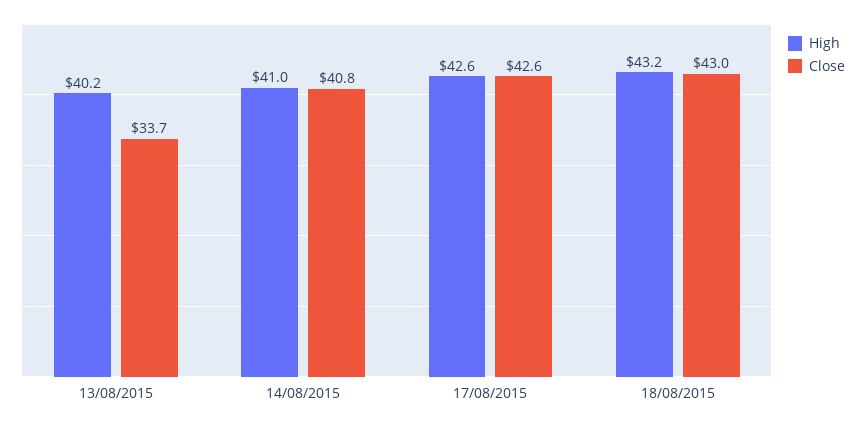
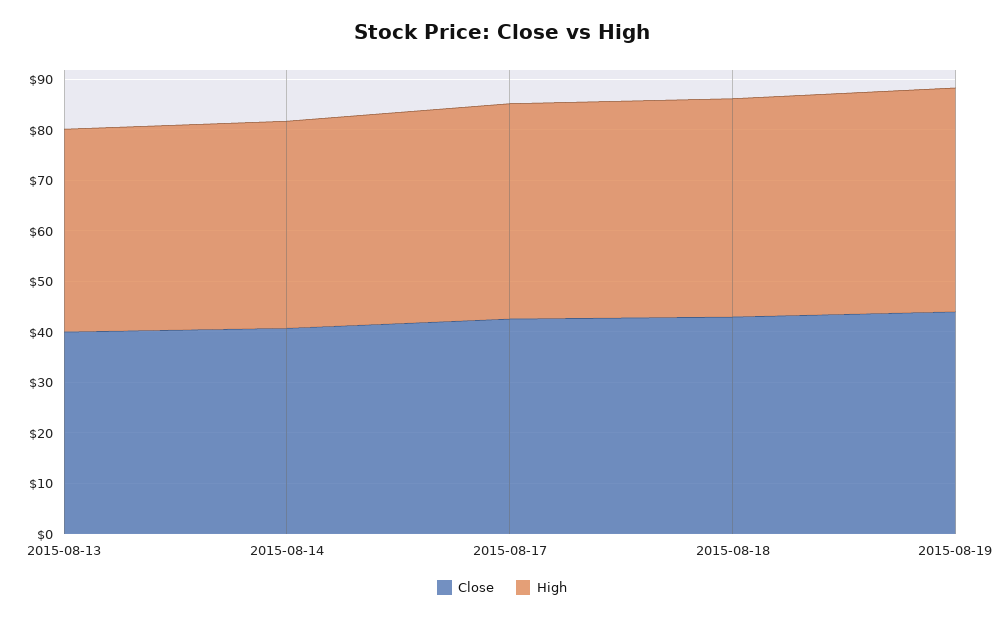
Close, 13/08/2015: 33.7 -> 40
Close, 2015-08-19: none -> 44
High, 2015-08-19: none -> 44

